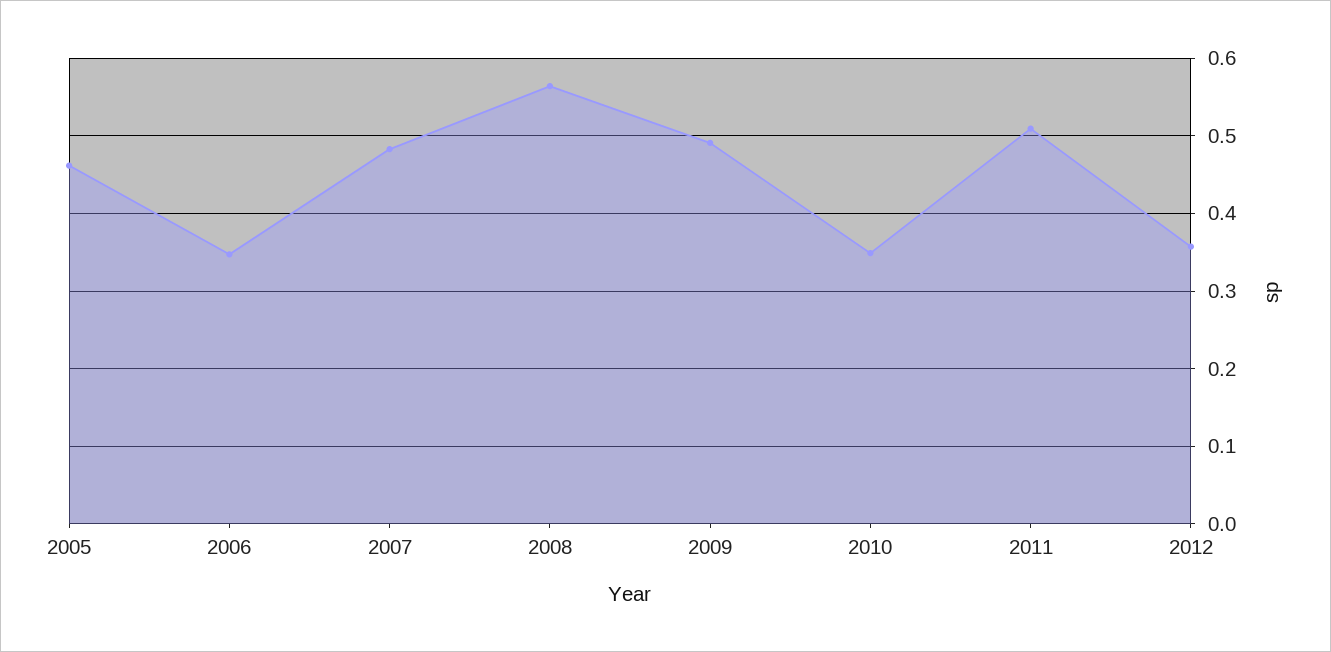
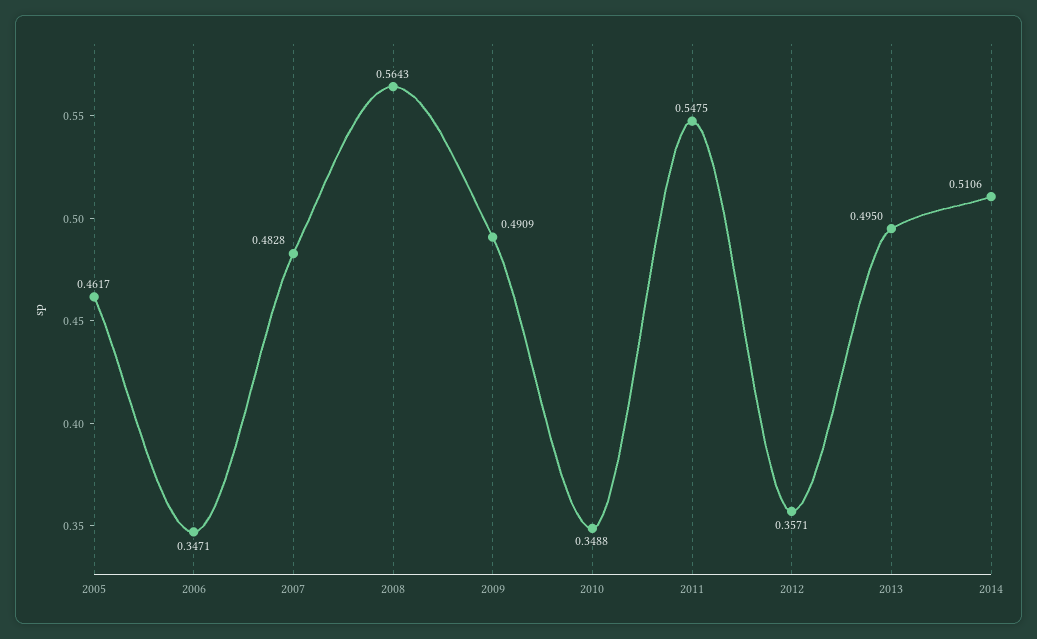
2011: 0.51 -> 0.5475
2013: none -> 0.495
2014: none -> 0.5106

